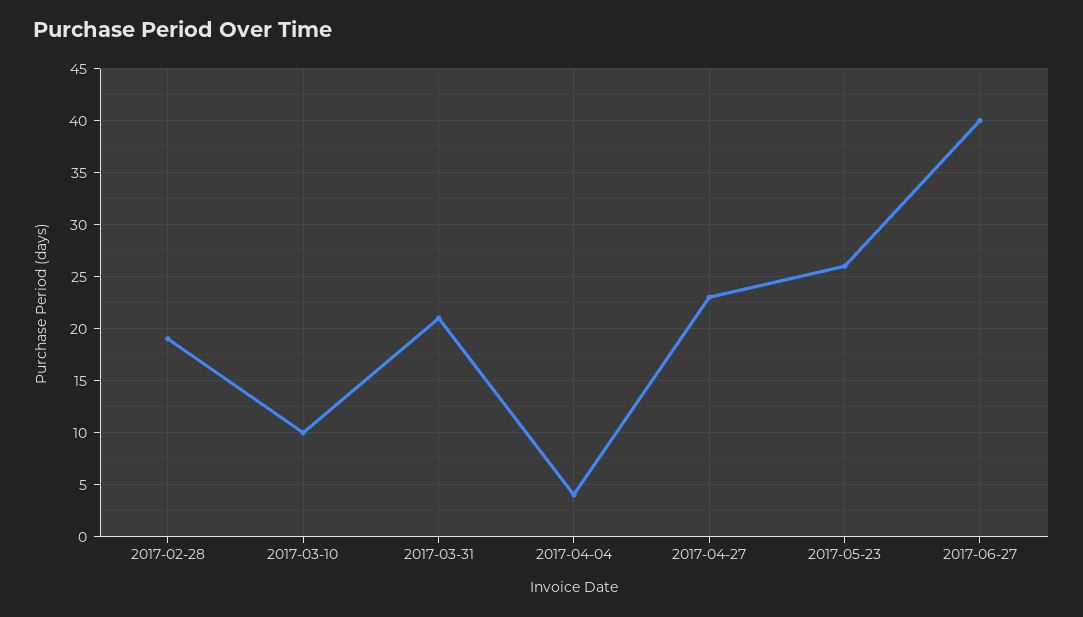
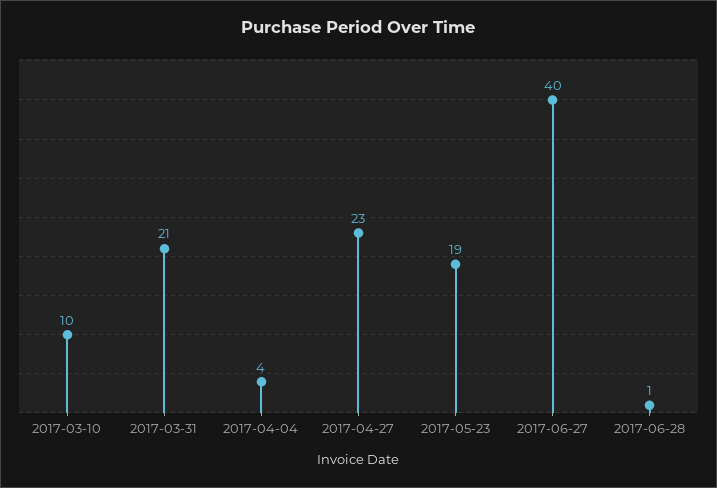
2017-02-28: 19 -> none
2017-05-23: 26 -> 19
2017-06-28: none -> 1

